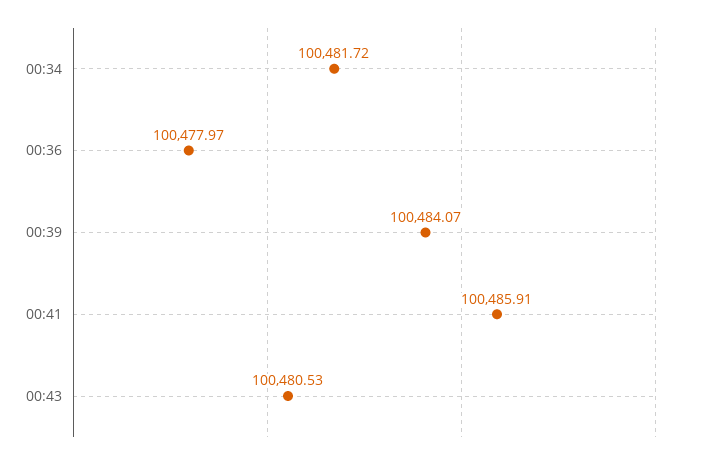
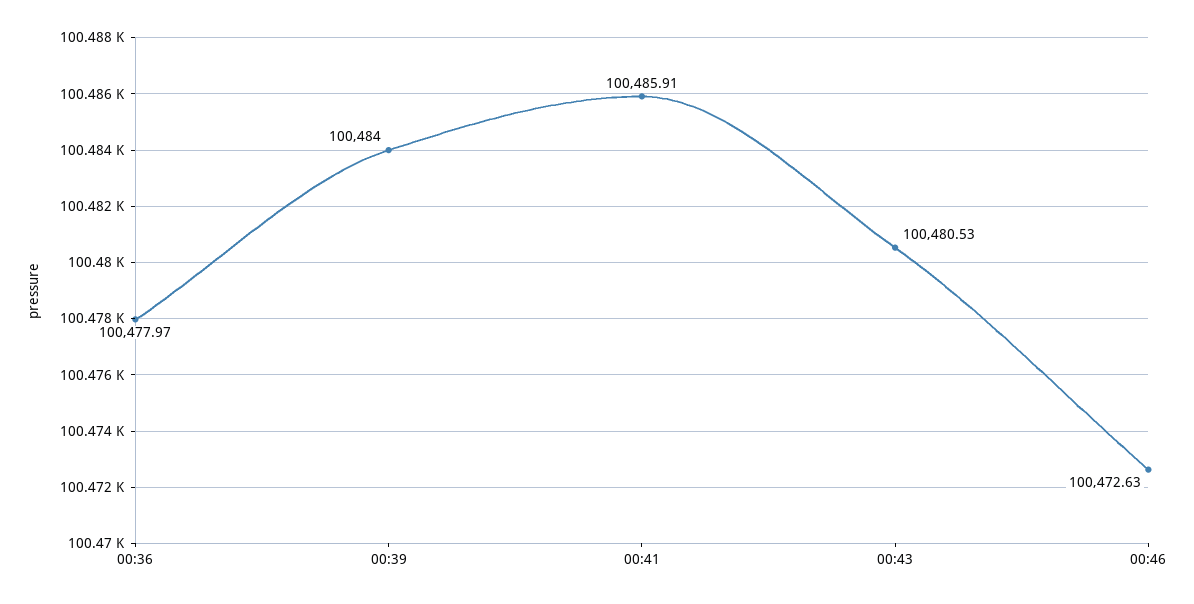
00:34: 100481.72 -> none
00:39: 100484.07 -> 100484
00:46: none -> 100472.63

